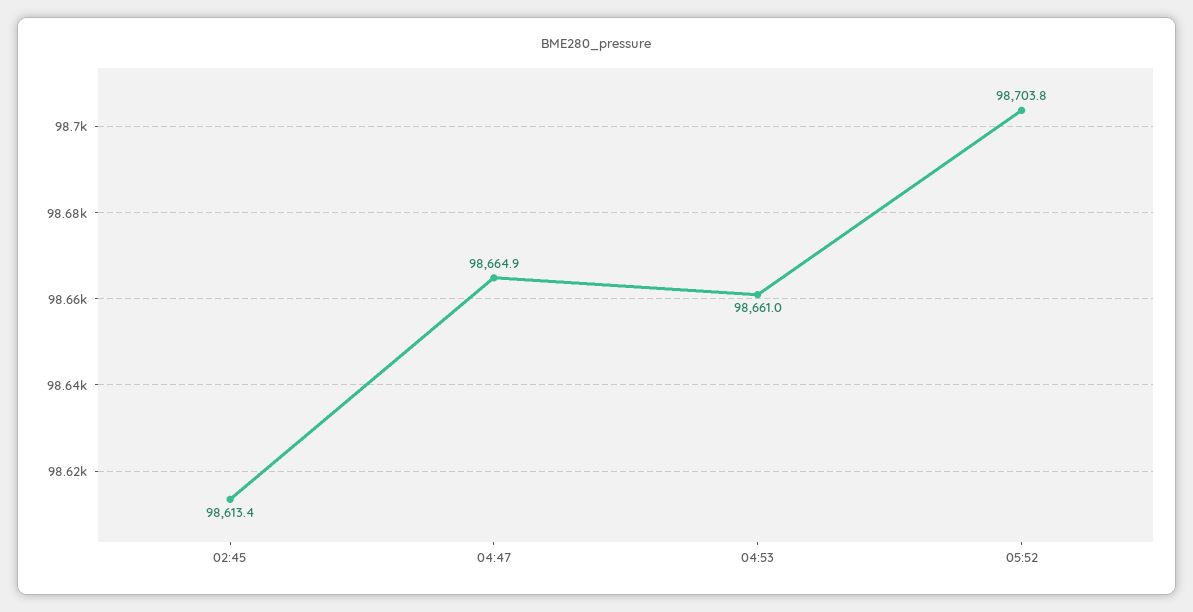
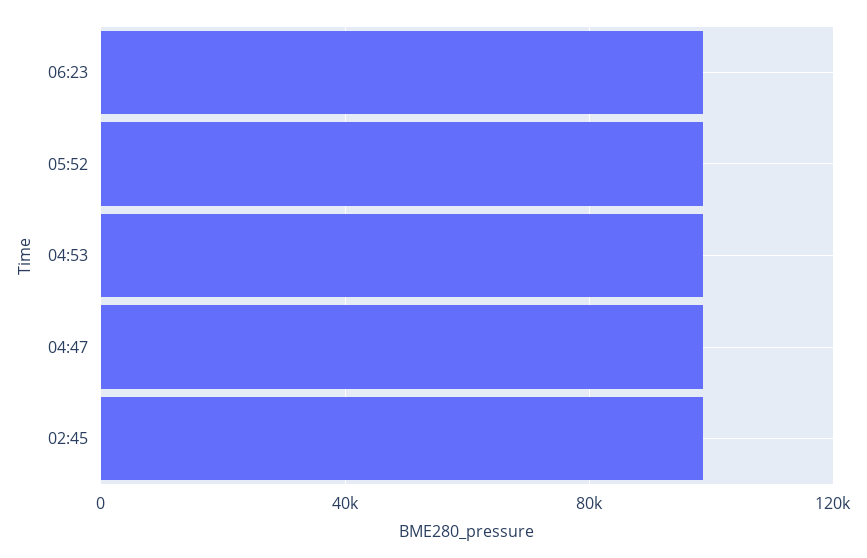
06:23: none -> 100000

